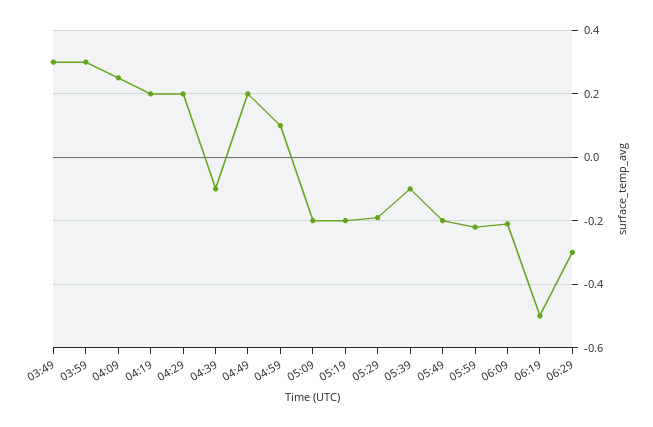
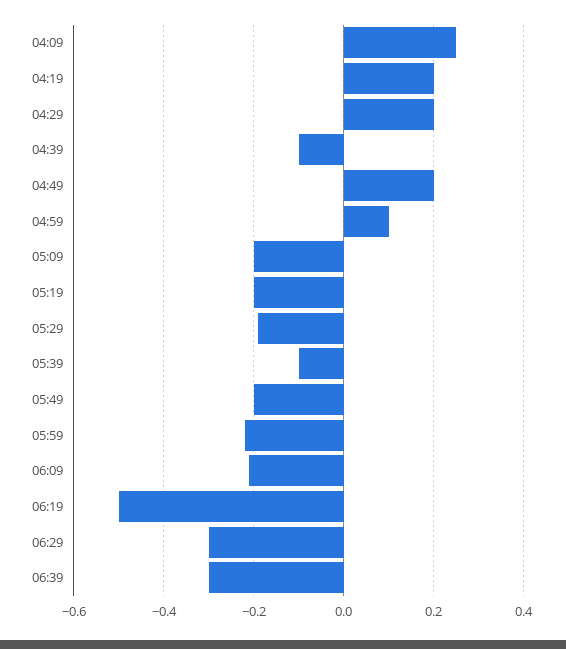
03:49: 0.3 -> none
03:59: 0.3 -> none
06:39: none -> -0.3

